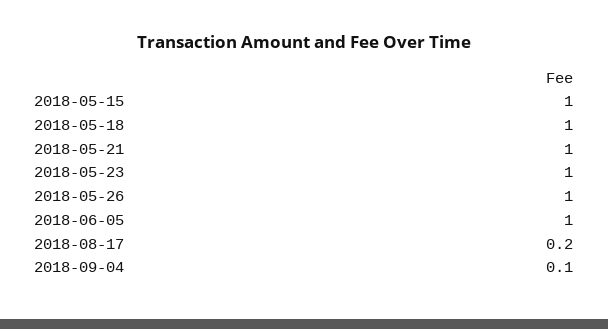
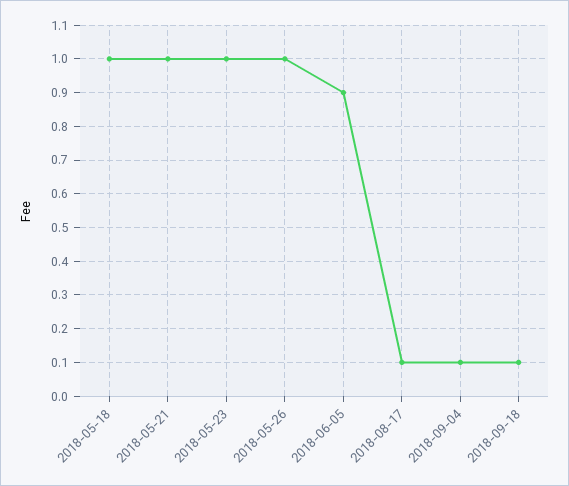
2018-05-15: 1 -> none
2018-06-05: 1 -> 0.9
2018-08-17: 0.2 -> 0.1
2018-09-18: none -> 0.1

